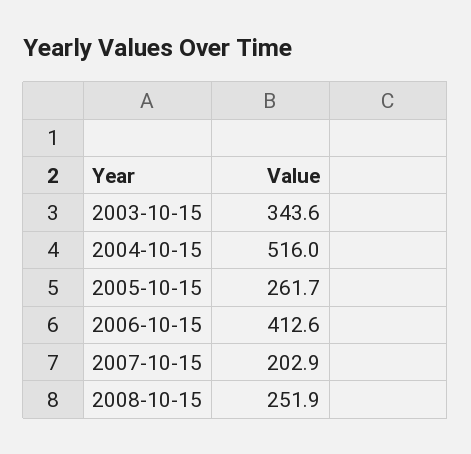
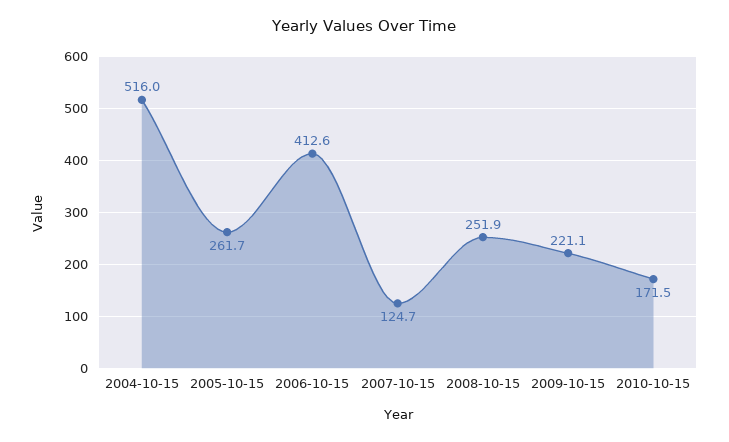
2003-10-15: 343.6 -> none
2007-10-15: 202.9 -> 124.7
2009-10-15: none -> 221.1
2010-10-15: none -> 171.5

